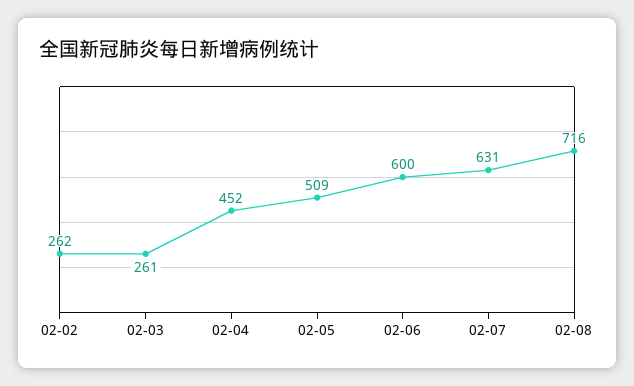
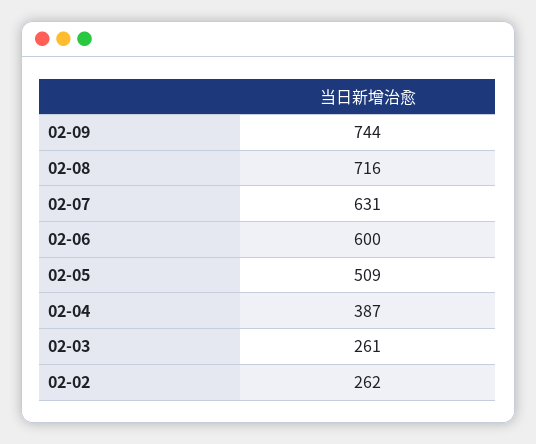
02-04: 452 -> 387
02-09: none -> 744

